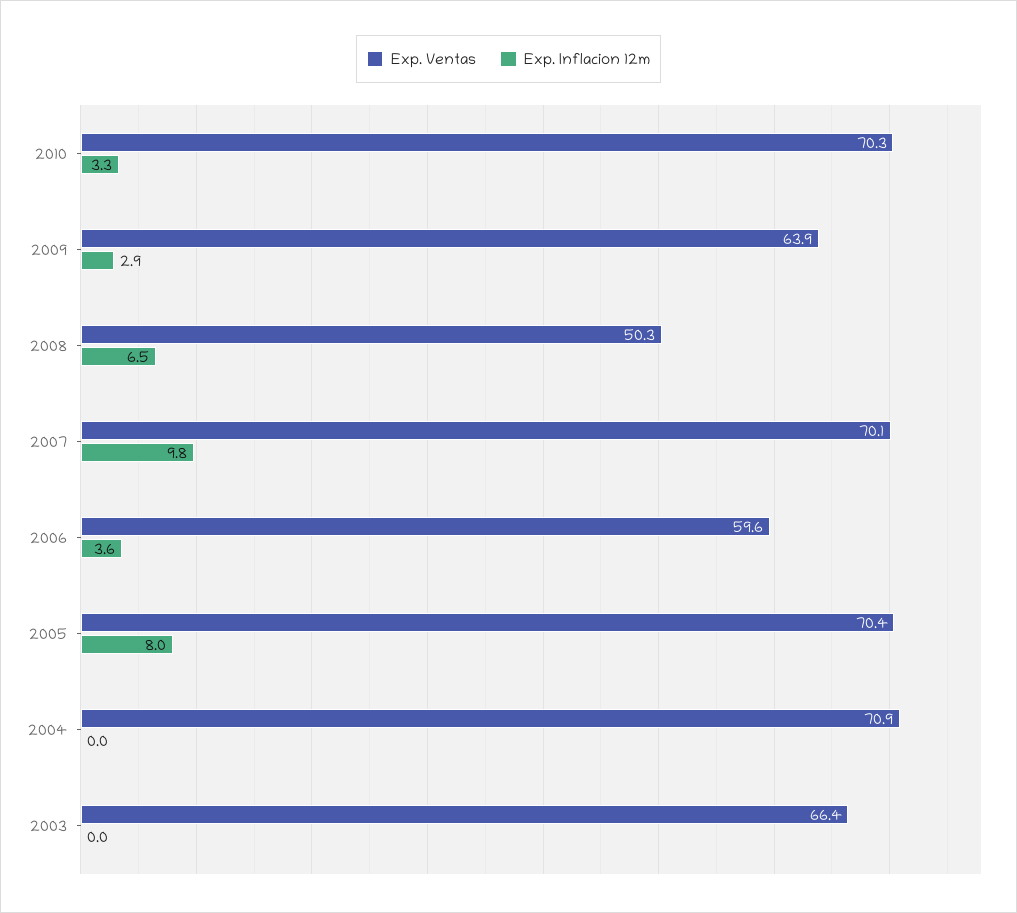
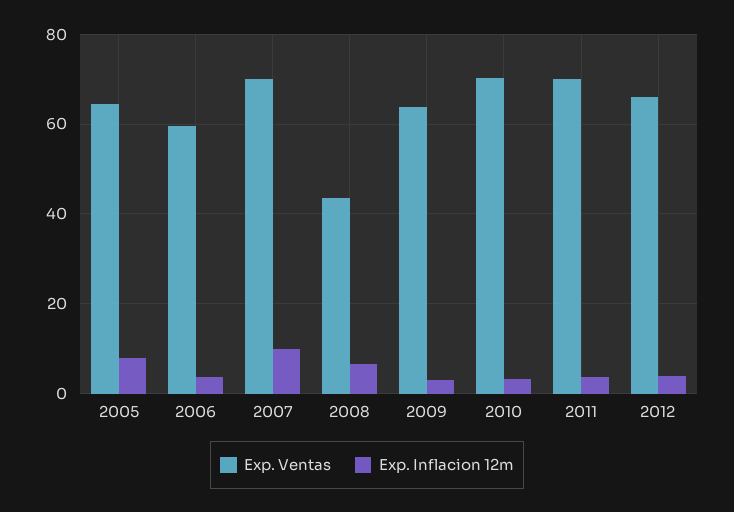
Exp. Ventas, 2008: 50.3 -> 44
Exp. Ventas, 2005: 70.4 -> 64
Exp. Ventas, 2004: 70.9 -> none
Exp. Inflacion 12m, 2004: 0 -> none
Exp. Ventas, 2003: 66.4 -> none
Exp. Inflacion 12m, 2003: 0 -> none
Exp. Ventas, 2011: none -> 70
Exp. Inflacion 12m, 2011: none -> 4
Exp. Ventas, 2012: none -> 66
Exp. Inflacion 12m, 2012: none -> 4

